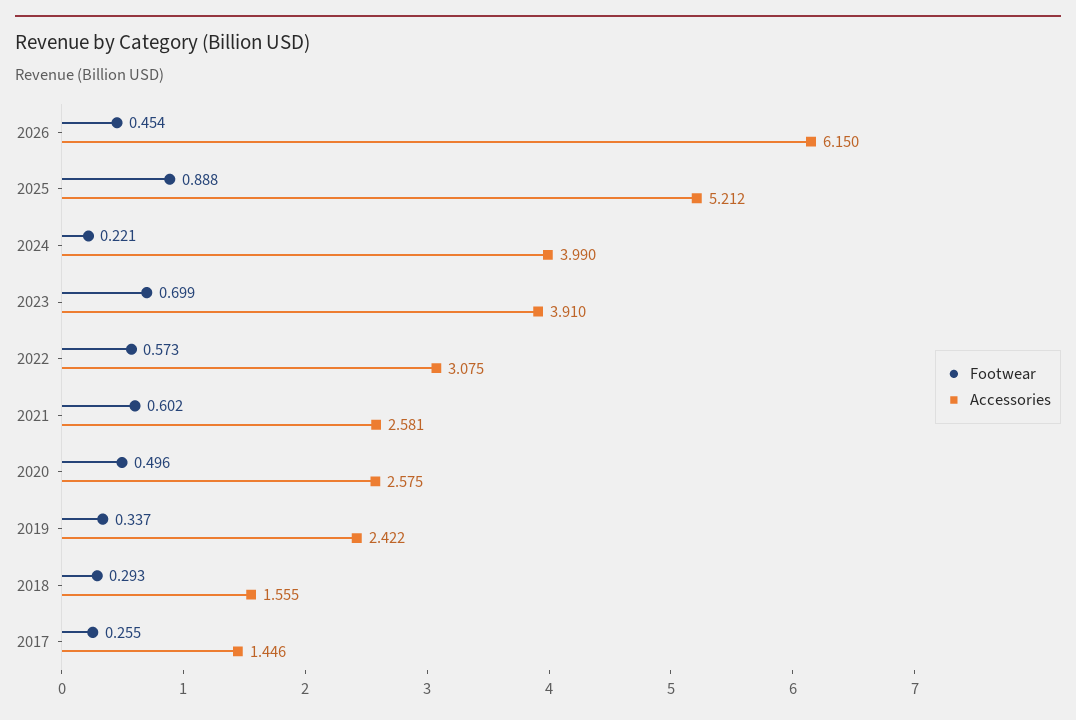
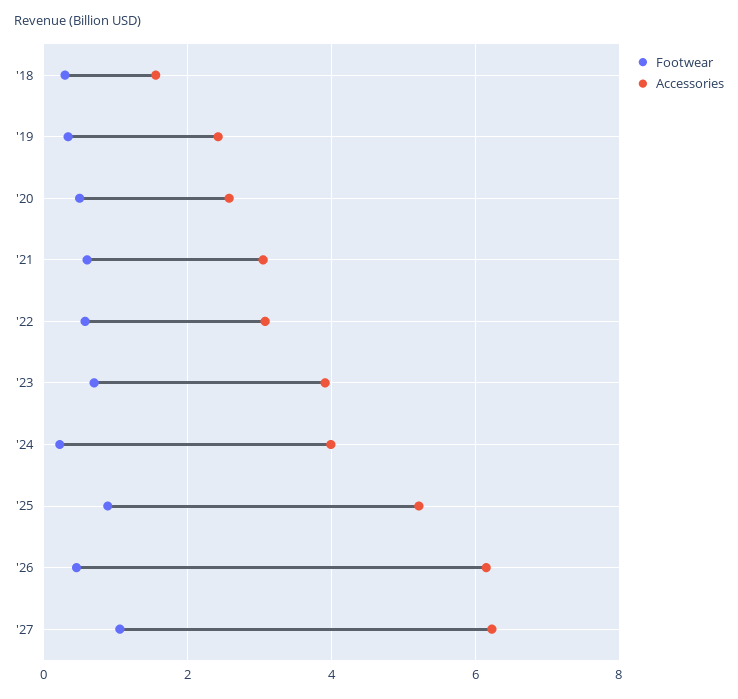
Accessories, 2021: 2.581 -> 3
Footwear, 2017: 0.255 -> none
Accessories, 2017: 1.446 -> none
Footwear, '27: none -> 1
Accessories, '27: none -> 6.2

